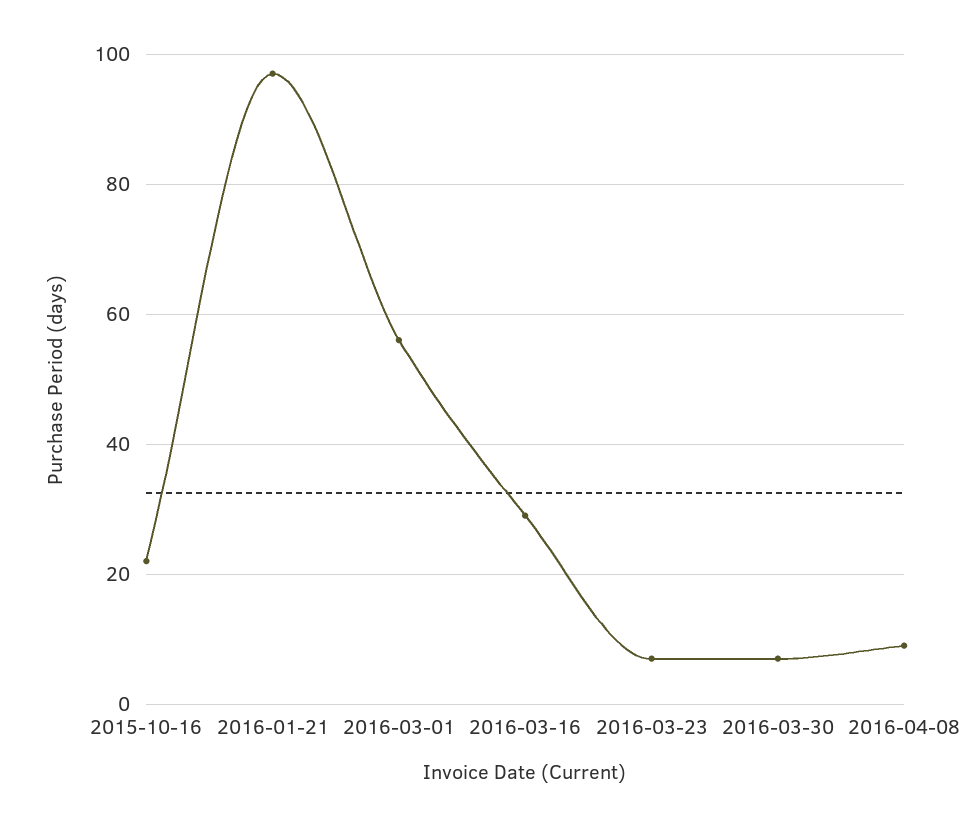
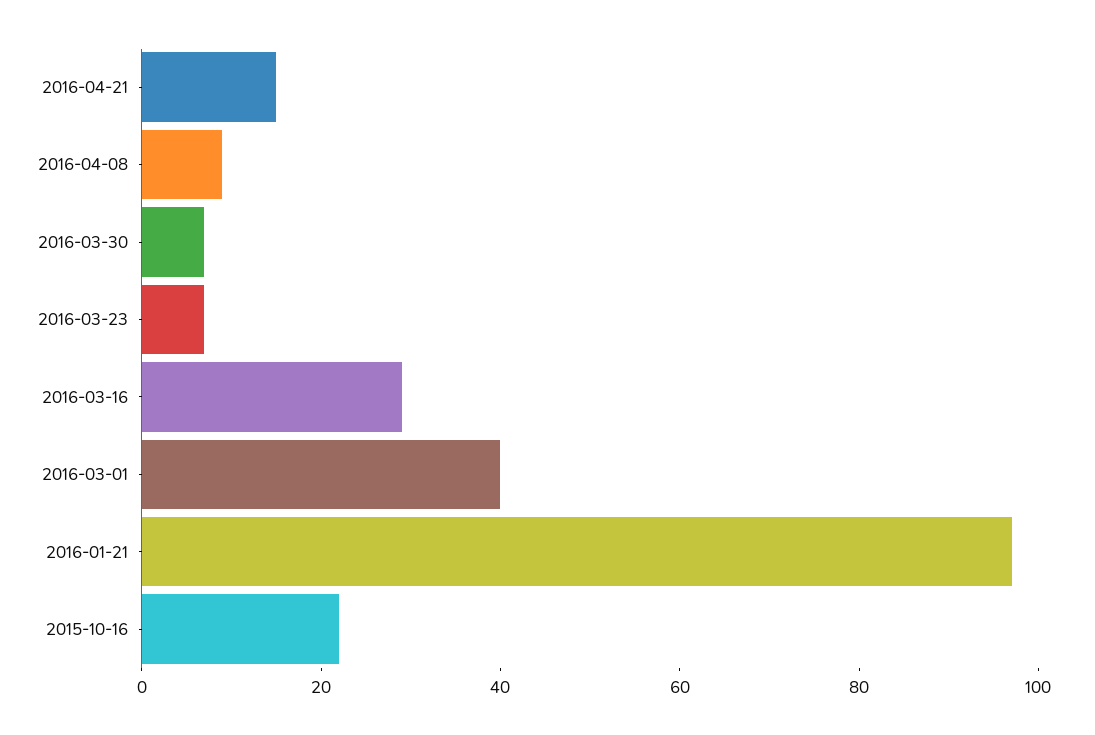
2016-03-01: 55 -> 40
2016-04-21: none -> 15

